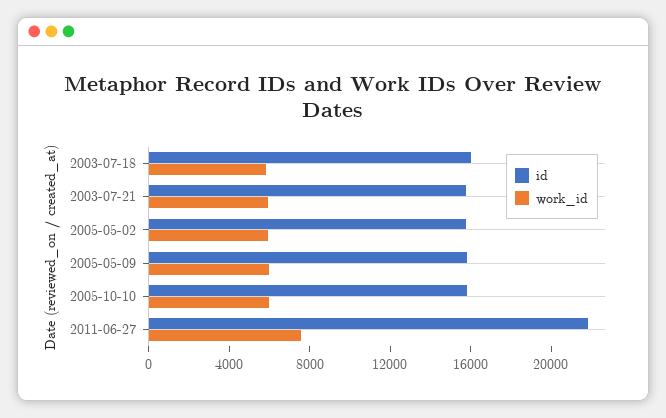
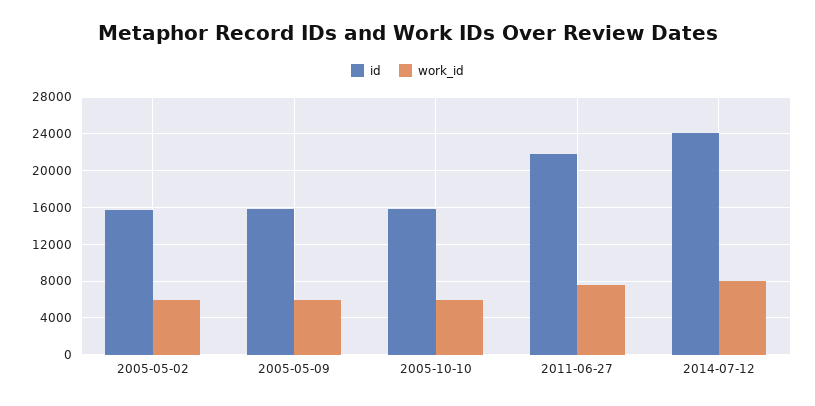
id, 2003-07-18: 16000 -> none
work_id, 2003-07-18: 6000 -> none
id, 2003-07-21: 16000 -> none
work_id, 2003-07-21: 6000 -> none
id, 2014-07-12: none -> 24000
work_id, 2014-07-12: none -> 8000

